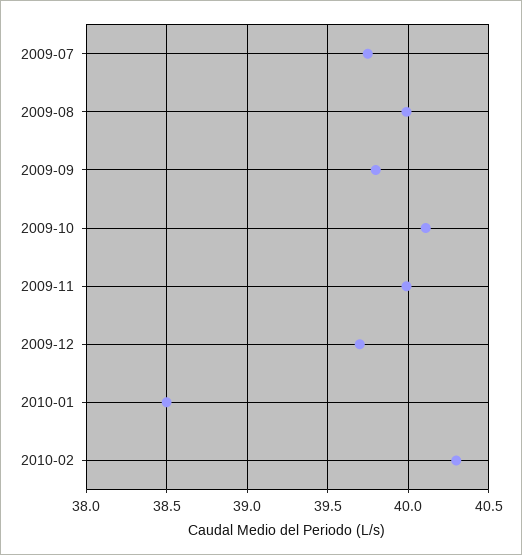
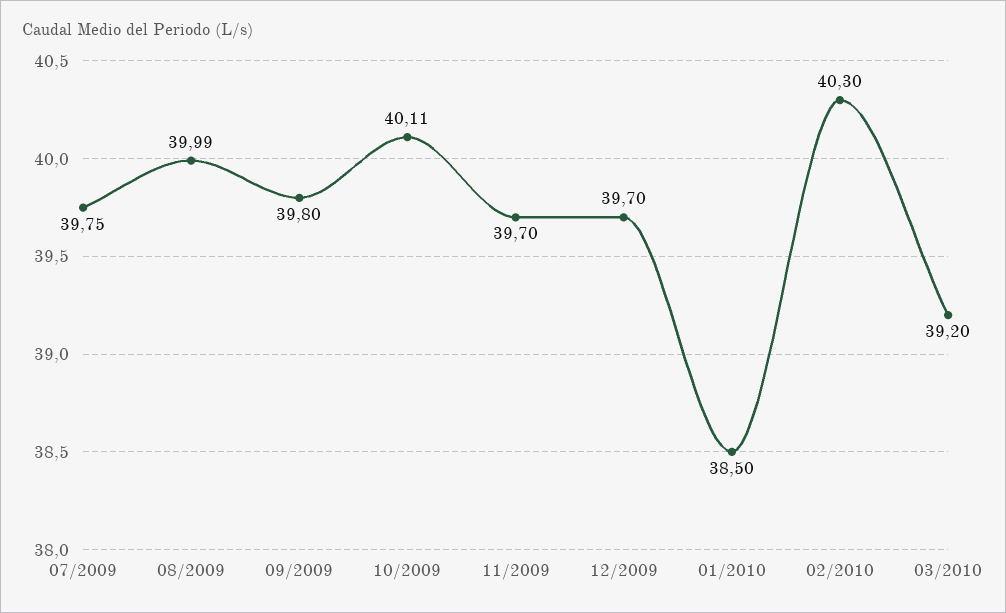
2009-11: 40 -> 39.7
03/2010: none -> 39.2

